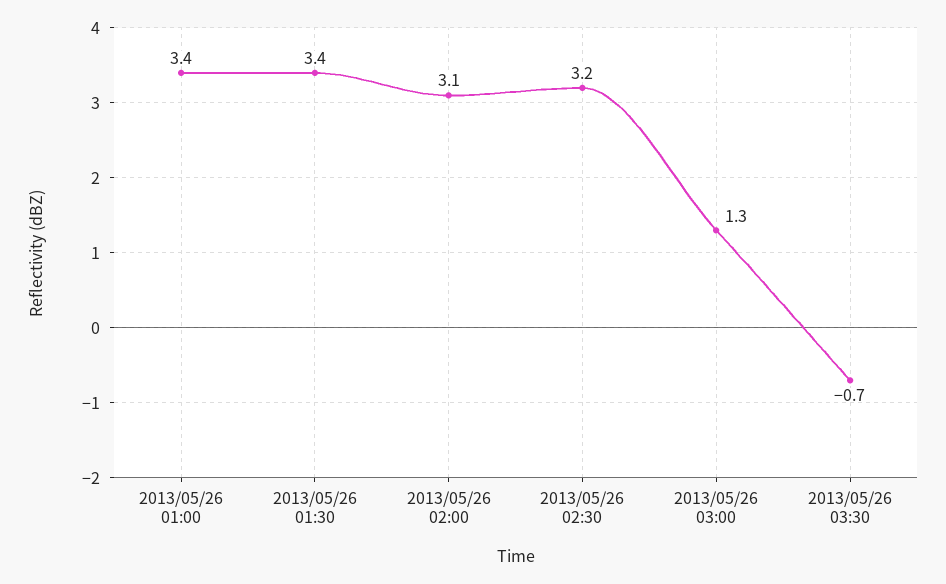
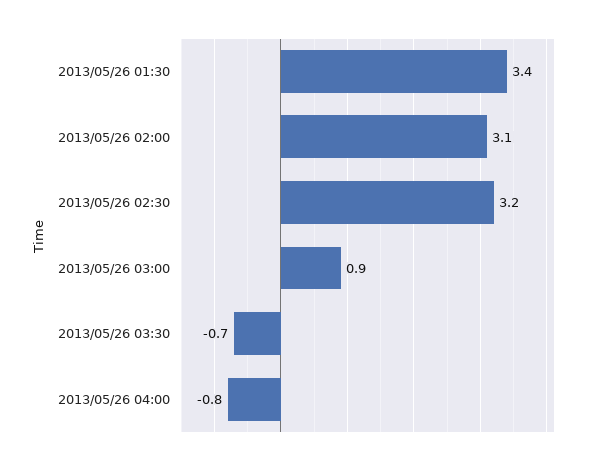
2013/05/26 01:00: 3.4 -> none
2013/05/26 03:00: 1.3 -> 0.9
2013/05/26 04:00: none -> -0.8

